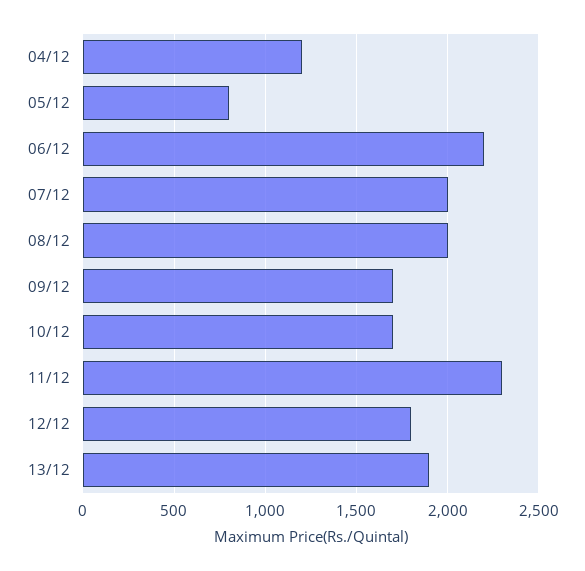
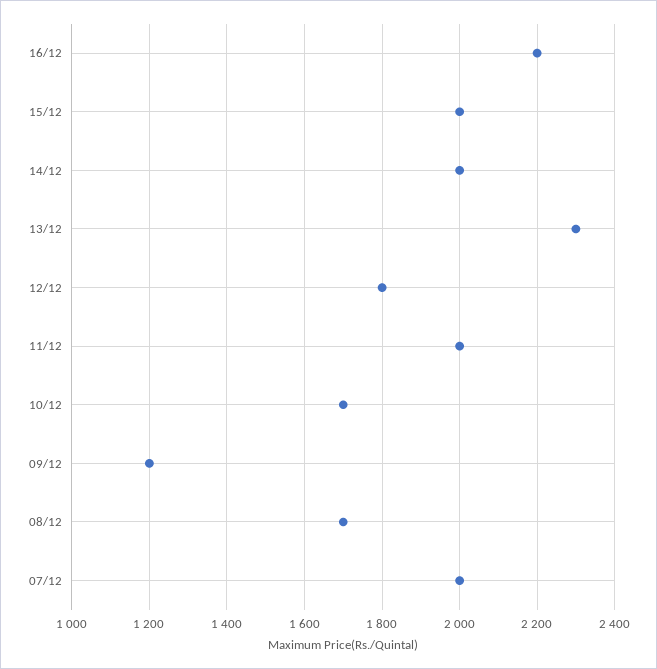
04/12: 1200 -> none
05/12: 800 -> none
06/12: 2200 -> none
08/12: 2000 -> 1700
09/12: 1700 -> 1200
11/12: 2300 -> 2000
13/12: 1900 -> 2300
16/12: none -> 2200
15/12: none -> 2000
14/12: none -> 2000

